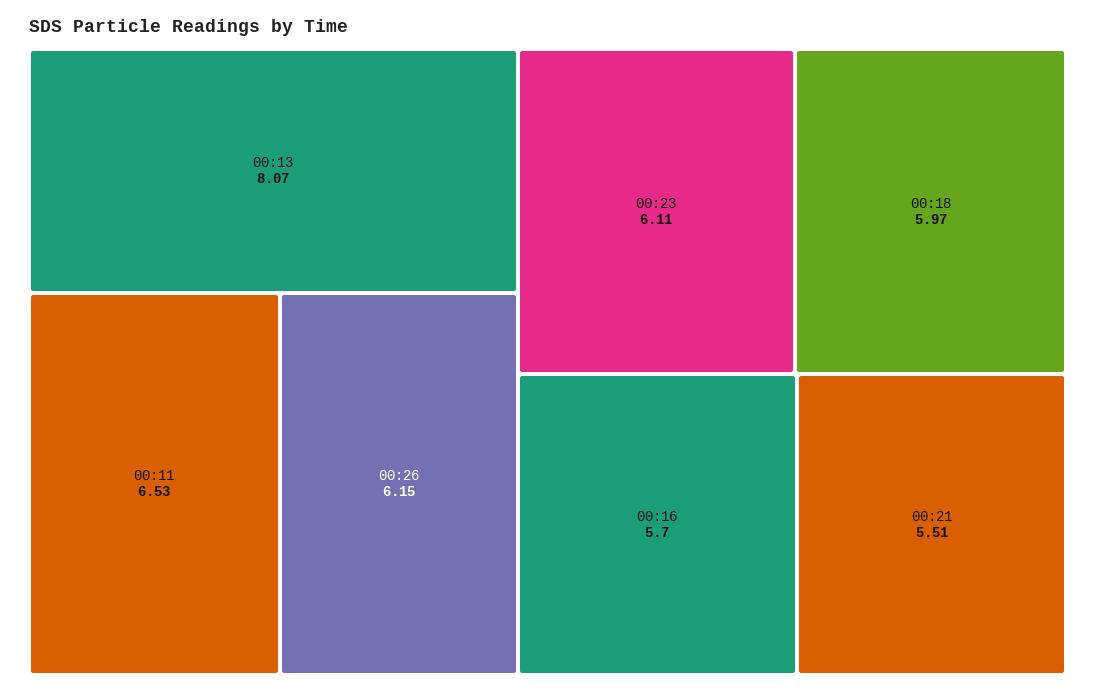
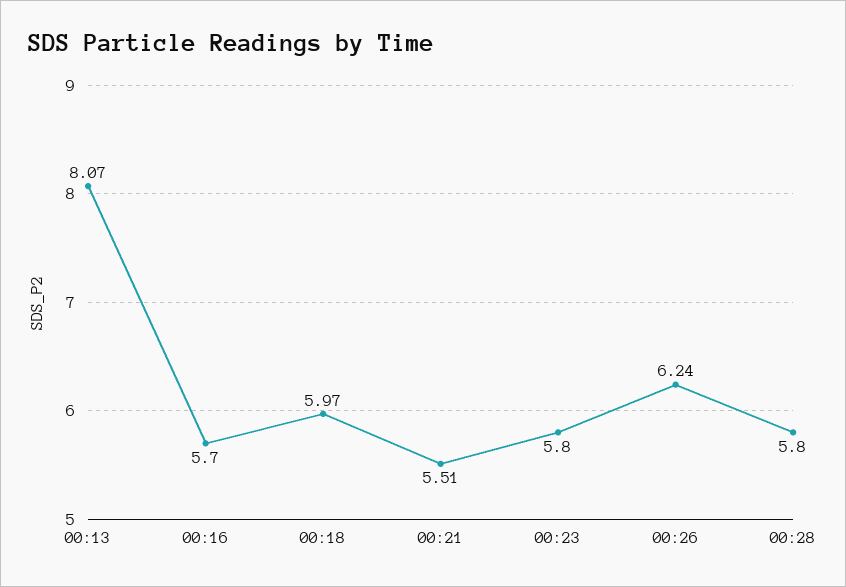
00:11: 6.53 -> none
00:26: 6.15 -> 6.24
00:23: 6.11 -> 5.8
00:28: none -> 5.8

